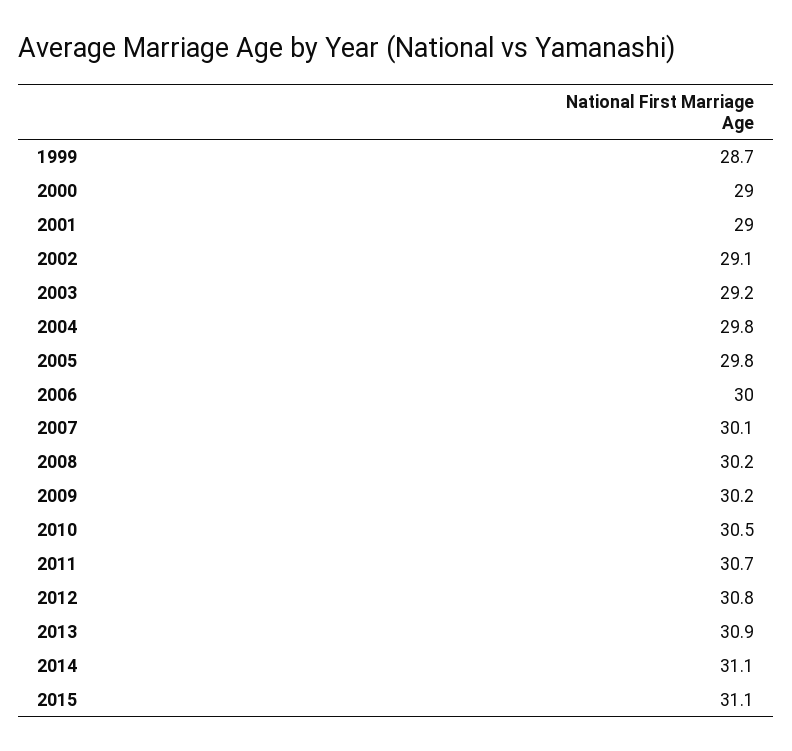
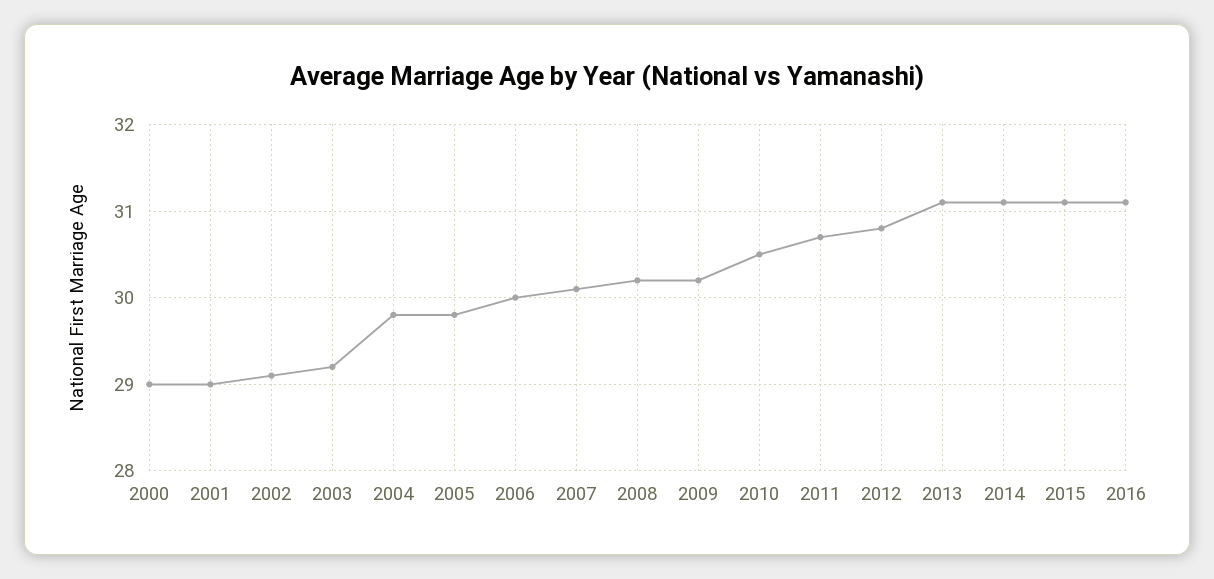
1999: 28.7 -> none
2013: 30.9 -> 31.1
2016: none -> 31.1

